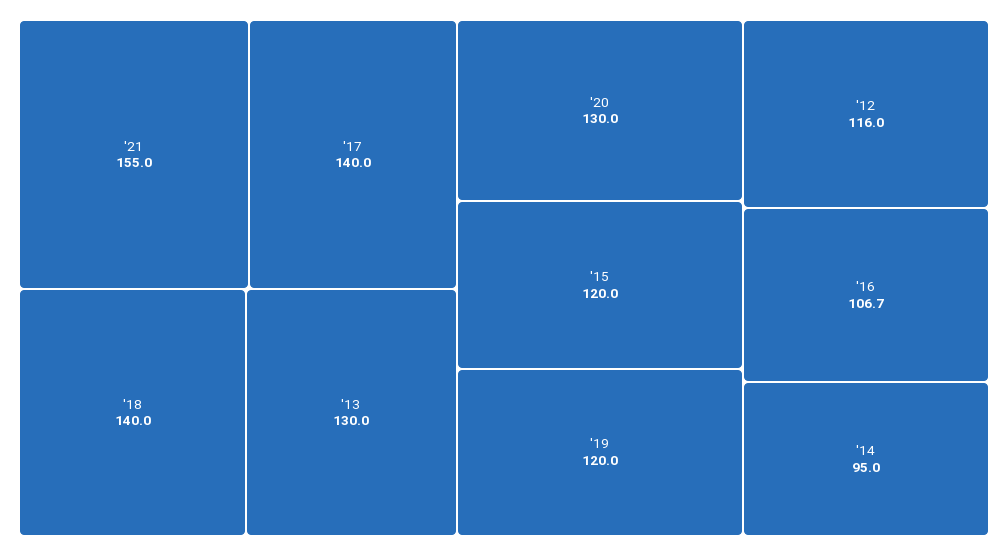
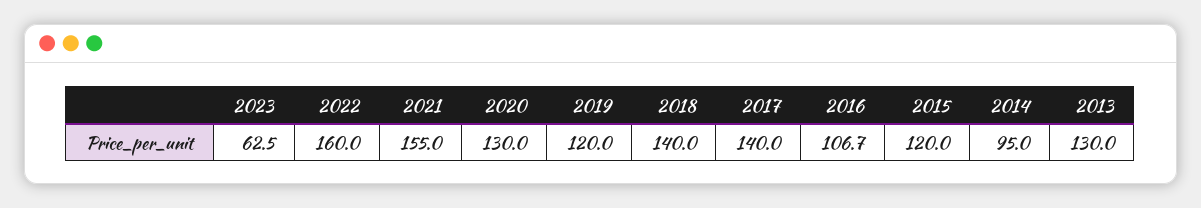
'12: 116 -> none
2023: none -> 62.5
2022: none -> 160

